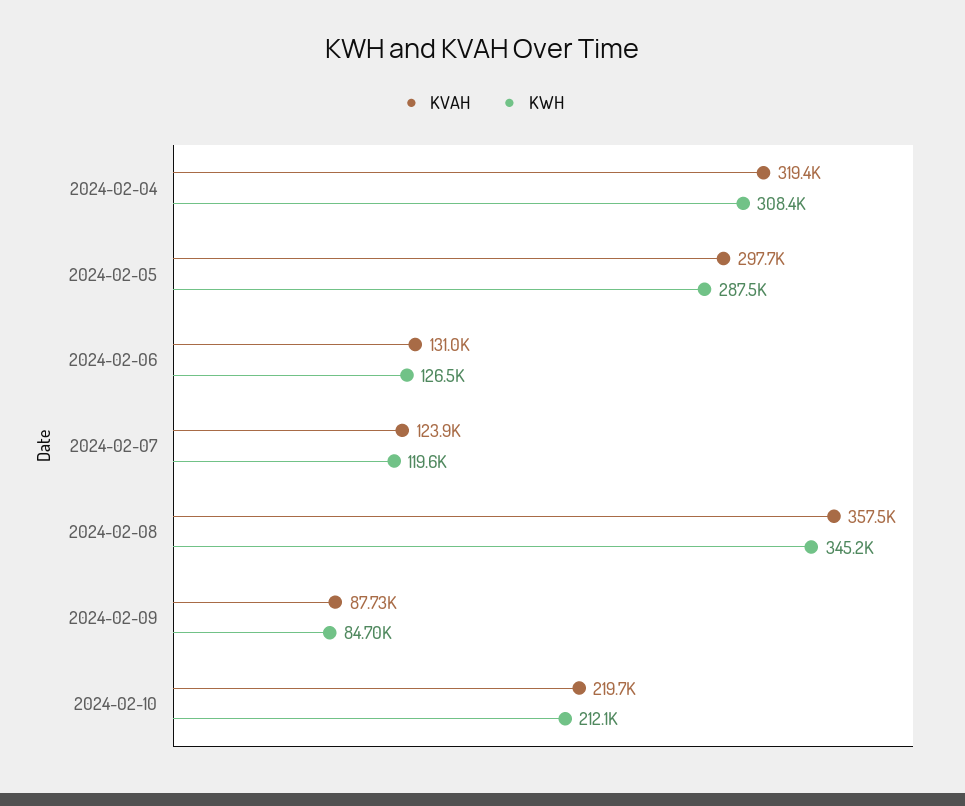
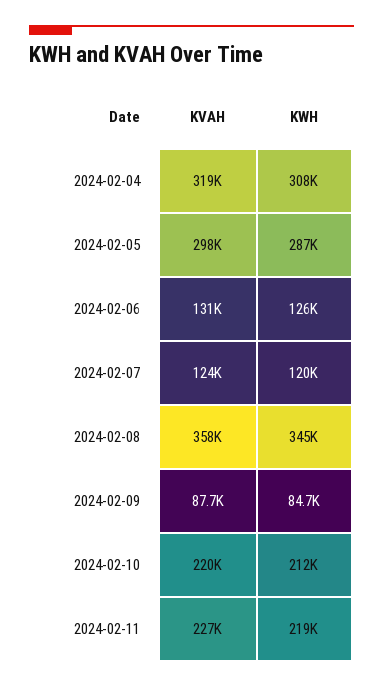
KVAH, 2024-02-11: none -> 227000
KWH, 2024-02-11: none -> 219000

